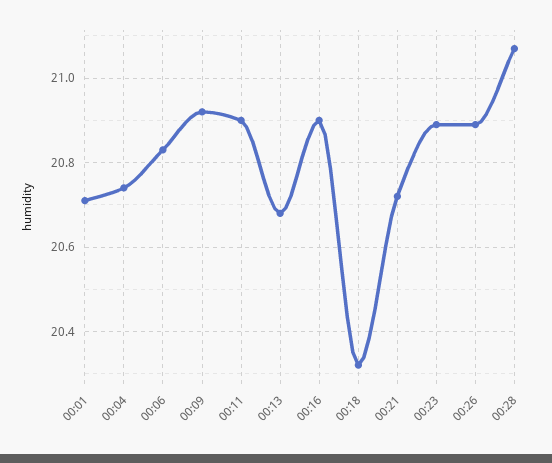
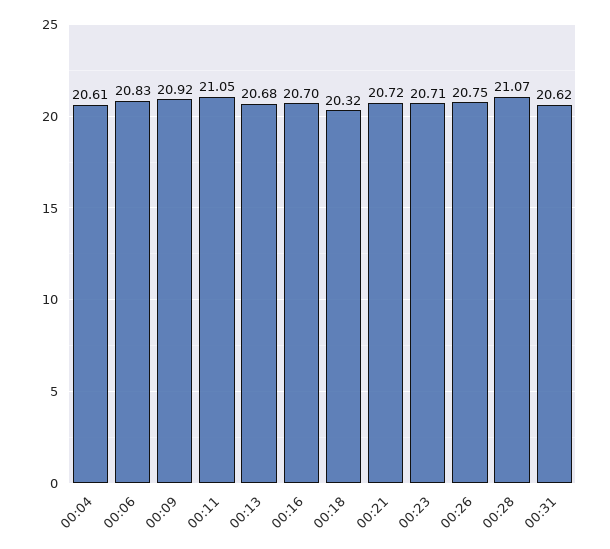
00:01: 20.7 -> none
00:04: 20.75 -> 20.61
00:11: 20.9 -> 21.05
00:16: 20.9 -> 20.7
00:23: 20.9 -> 20.71
00:26: 20.9 -> 20.75
00:31: none -> 20.62

